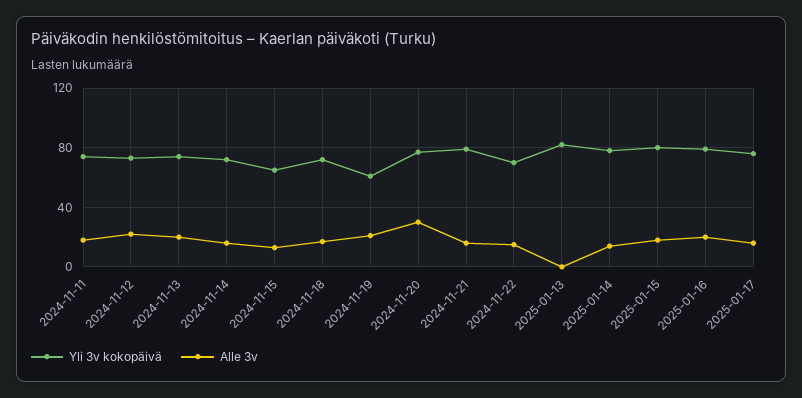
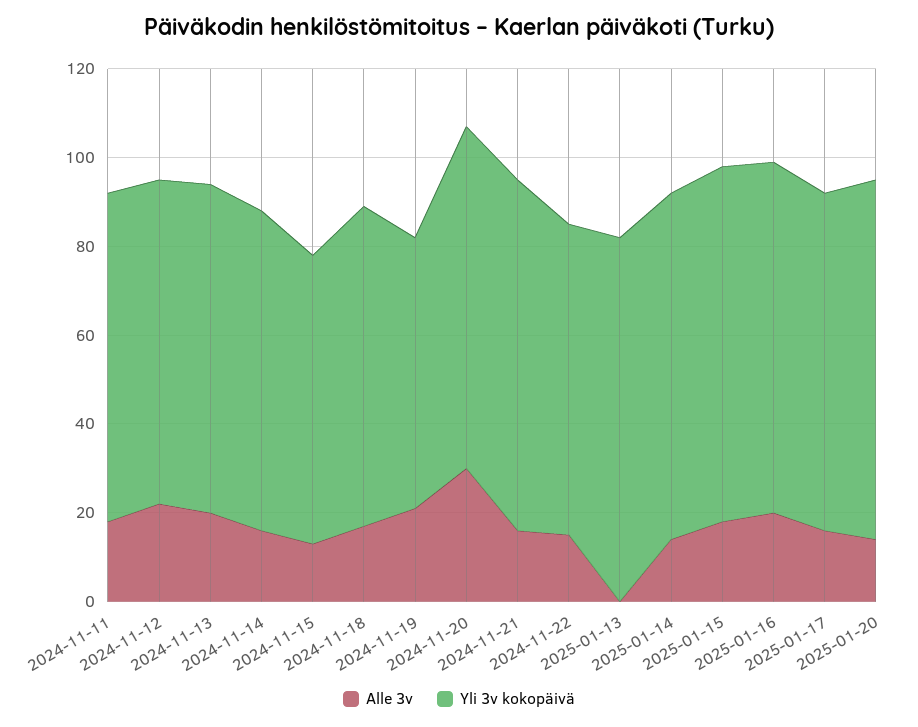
Alle 3v, 2025-01-20: none -> 15
Yli 3v kokopäivä, 2025-01-20: none -> 80

